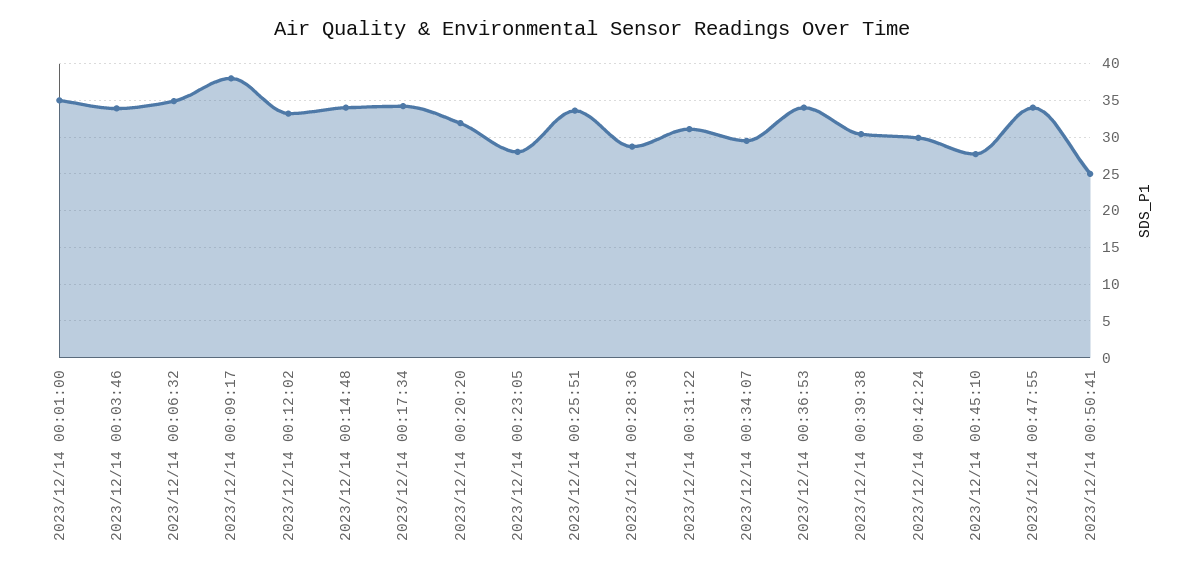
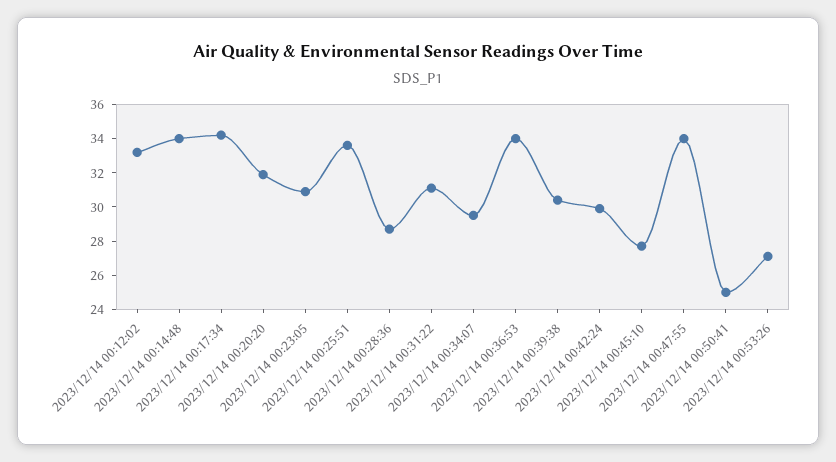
2023/12/14 00:01:00: 35 -> none
2023/12/14 00:03:46: 34 -> none
2023/12/14 00:06:32: 35 -> none
2023/12/14 00:09:17: 38 -> none
2023/12/14 00:23:05: 28 -> 31
2023/12/14 00:53:26: none -> 27

